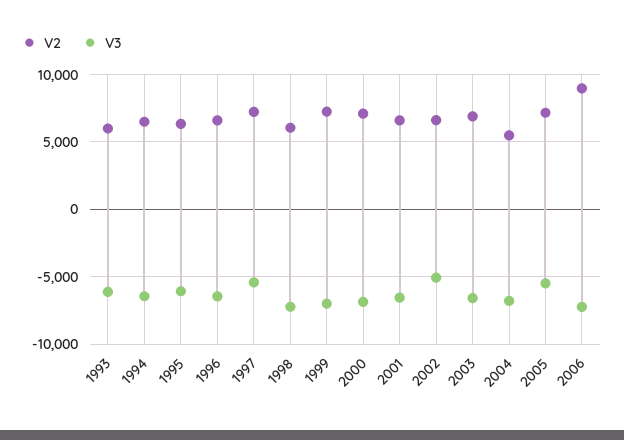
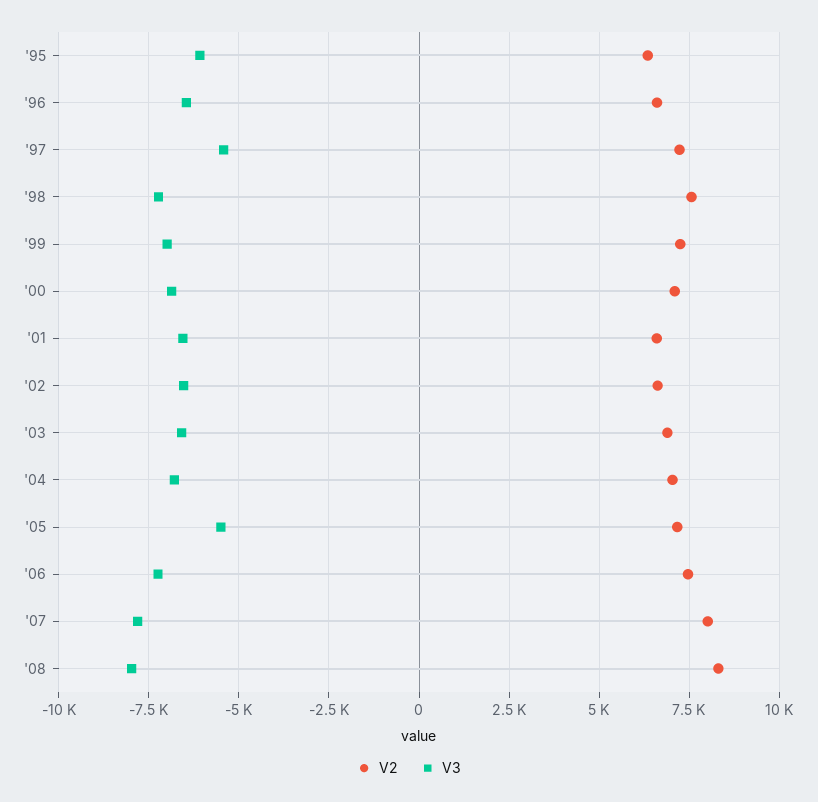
V2, 1993: 6000 -> none
V3, 1993: -6000 -> none
V2, 1994: 6500 -> none
V3, 1994: -6500 -> none
V2, 1998: 6000 -> 7500
V3, 2002: -5000 -> -6500
V2, 2004: 5500 -> 7000
V2, 2006: 9000 -> 7500
V2, '07: none -> 8000
V3, '07: none -> -7750
V2, '08: none -> 8250
V3, '08: none -> -8000

